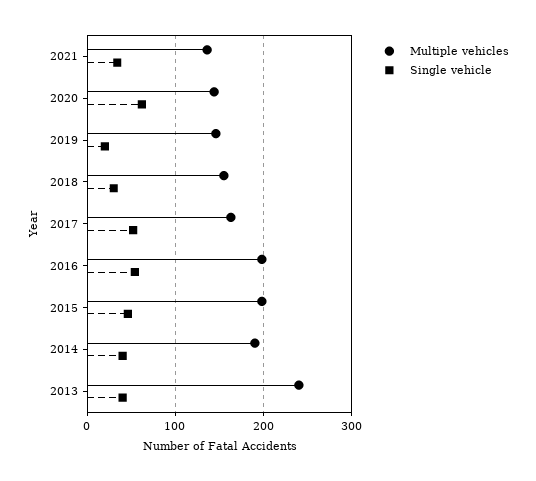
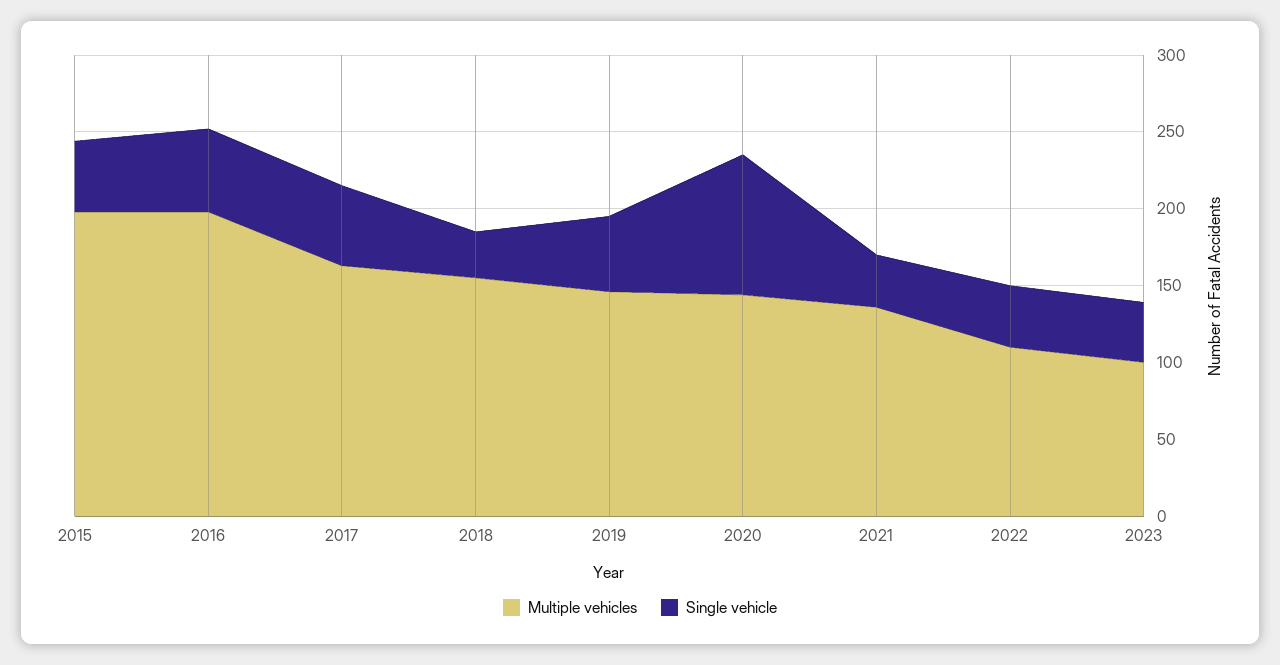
Single vehicle, 2020: 60 -> 90
Single vehicle, 2019: 20 -> 50
Multiple vehicles, 2014: 190 -> none
Single vehicle, 2014: 40 -> none
Multiple vehicles, 2013: 240 -> none
Single vehicle, 2013: 40 -> none
Multiple vehicles, 2022: none -> 110
Single vehicle, 2022: none -> 40
Multiple vehicles, 2023: none -> 100
Single vehicle, 2023: none -> 40

